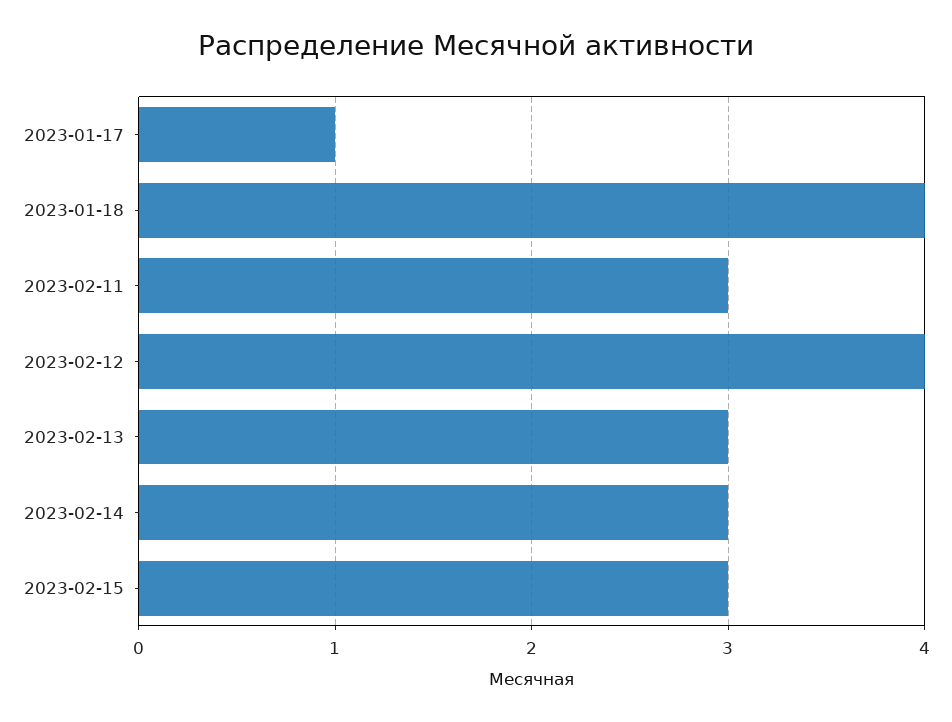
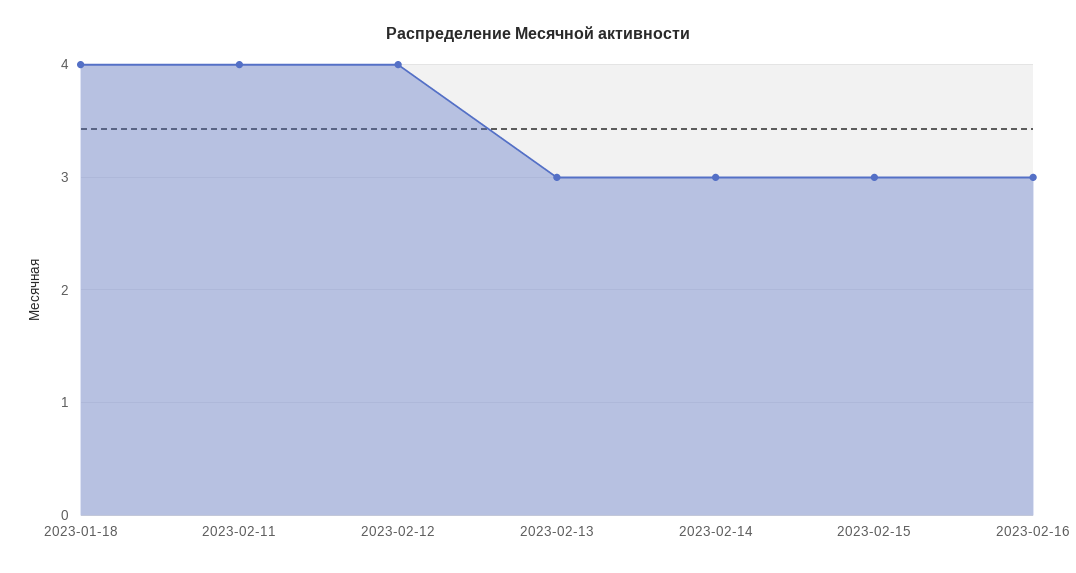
2023-01-17: 1 -> none
2023-02-11: 3 -> 4
2023-02-16: none -> 3

